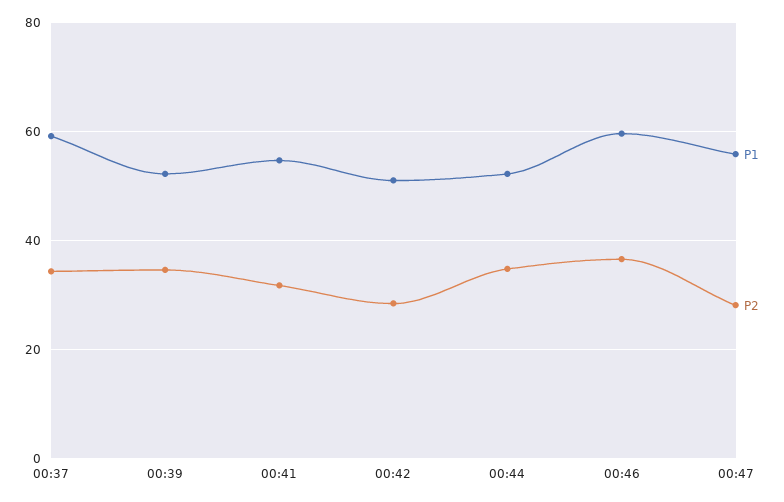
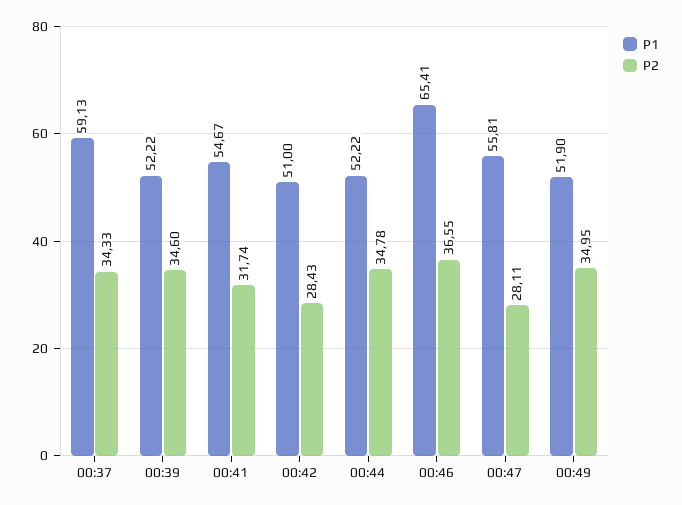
P1, 00:46: 60 -> 65.41
P1, 00:49: none -> 51.9
P2, 00:49: none -> 34.95

